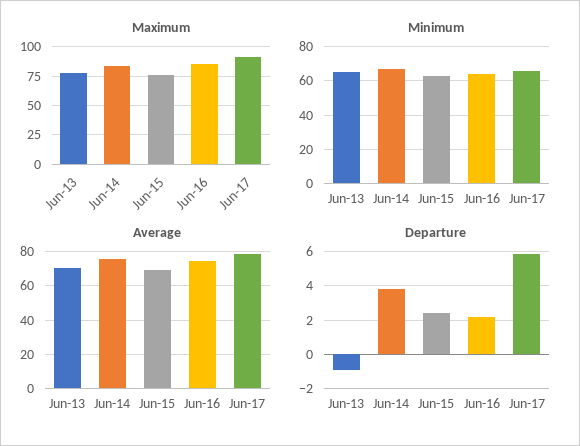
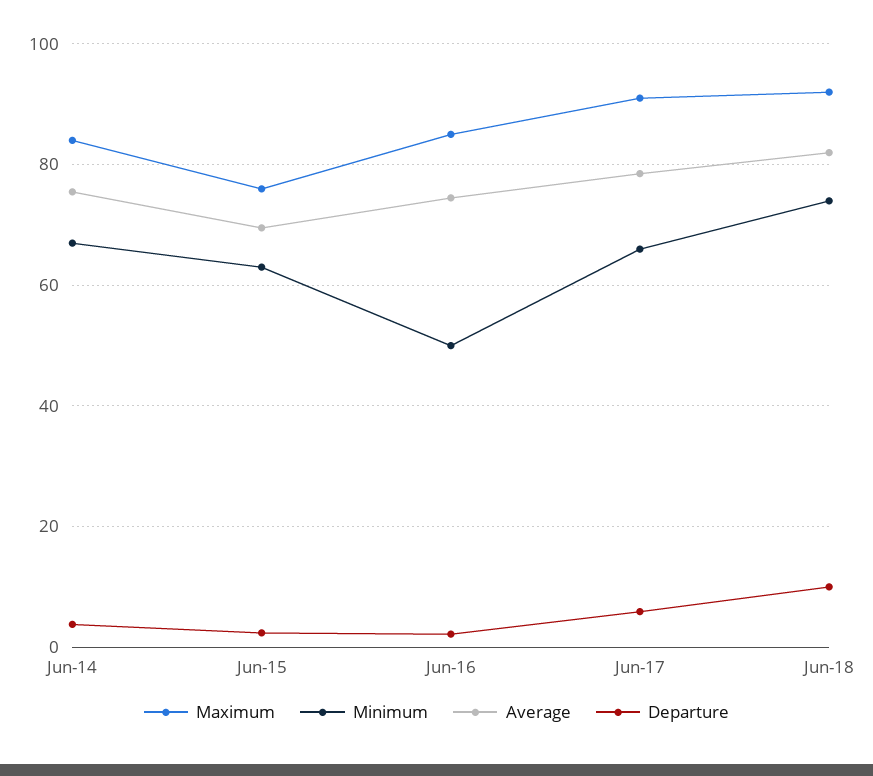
Maximum, Jun-13: 75 -> none
Minimum, Jun-13: 65 -> none
Minimum, Jun-16: 65 -> 50
Average, Jun-13: 70 -> none
Departure, Jun-13: -1 -> none
Maximum, Jun-18: none -> 92
Minimum, Jun-18: none -> 74
Average, Jun-18: none -> 82
Departure, Jun-18: none -> 10

